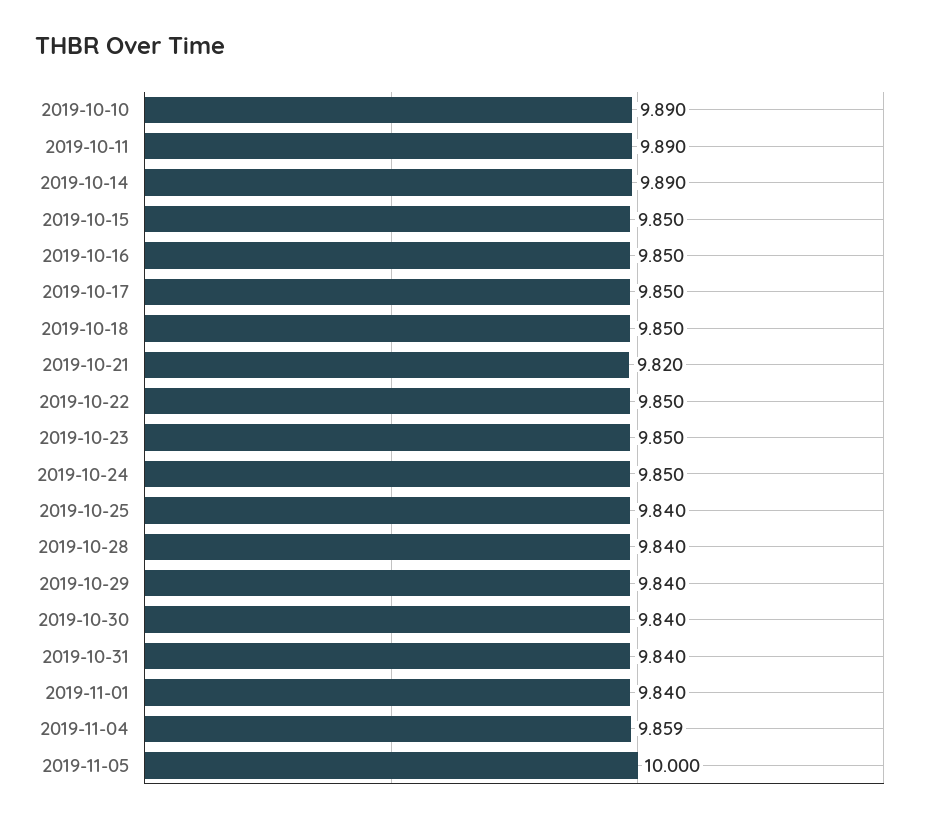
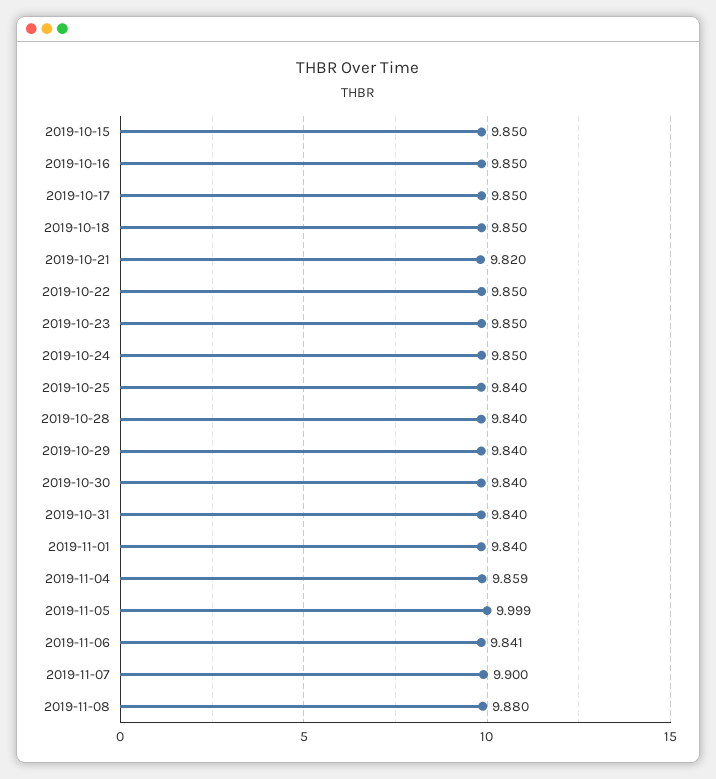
2019-10-10: 9.89 -> none
2019-10-11: 9.89 -> none
2019-10-14: 9.89 -> none
2019-11-05: 10 -> 9.999
2019-11-06: none -> 9.841
2019-11-07: none -> 9.9
2019-11-08: none -> 9.88

